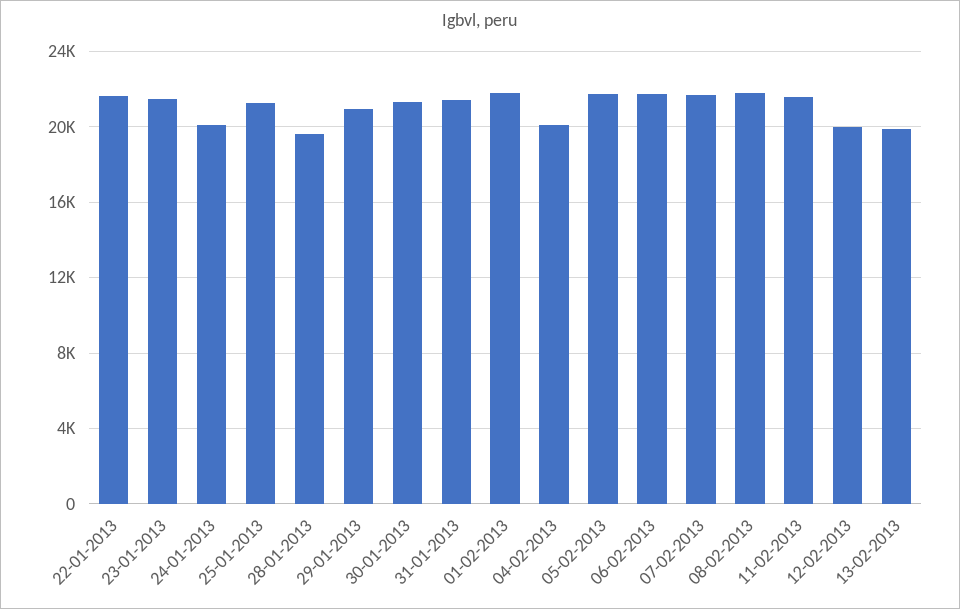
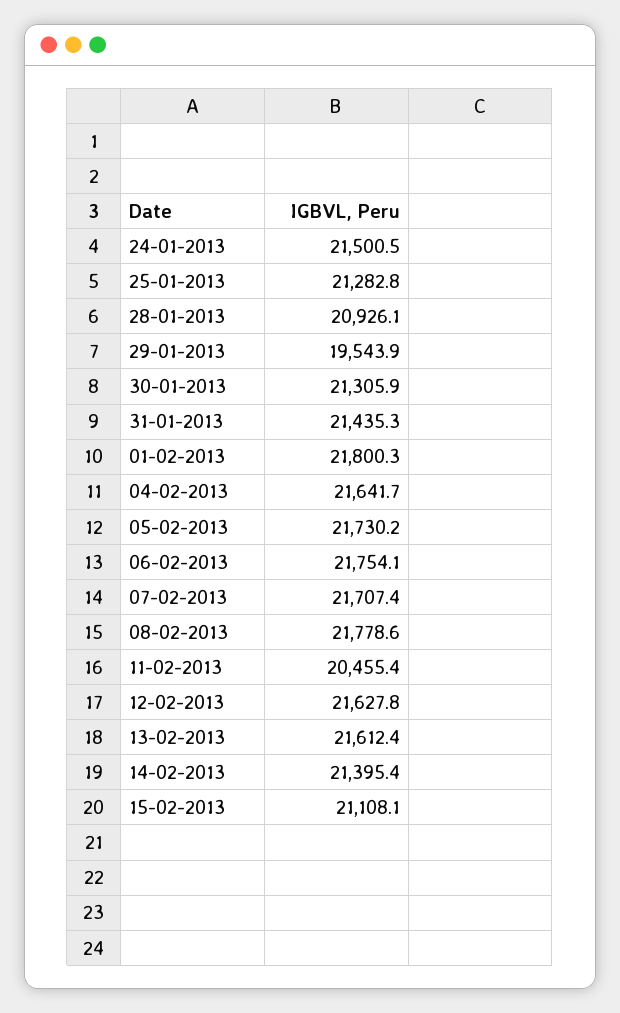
22-01-2013: 21500 -> none
23-01-2013: 21500 -> none
24-01-2013: 20000 -> 21500.5
28-01-2013: 19500 -> 20926.1
29-01-2013: 21000 -> 19543.9
04-02-2013: 20000 -> 21641.7
11-02-2013: 21500 -> 20455.4
12-02-2013: 20000 -> 21627.8
13-02-2013: 20000 -> 21612.4
14-02-2013: none -> 21395.4
15-02-2013: none -> 21108.1

